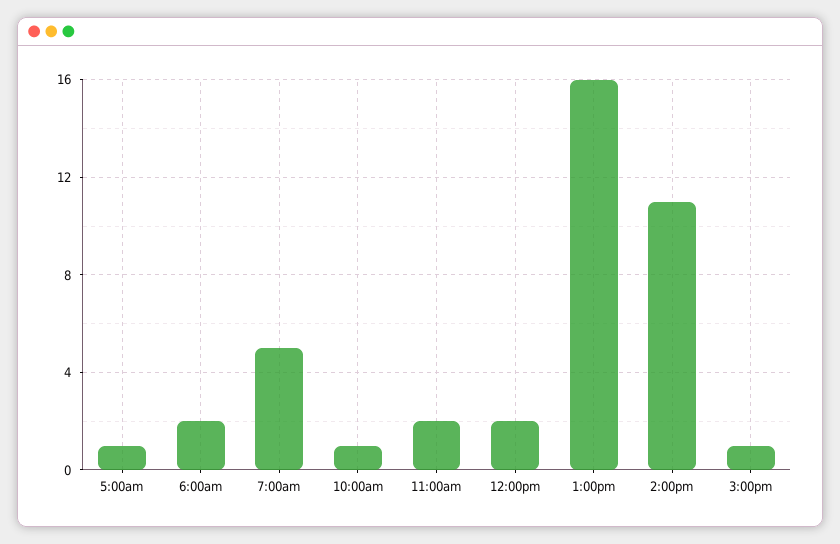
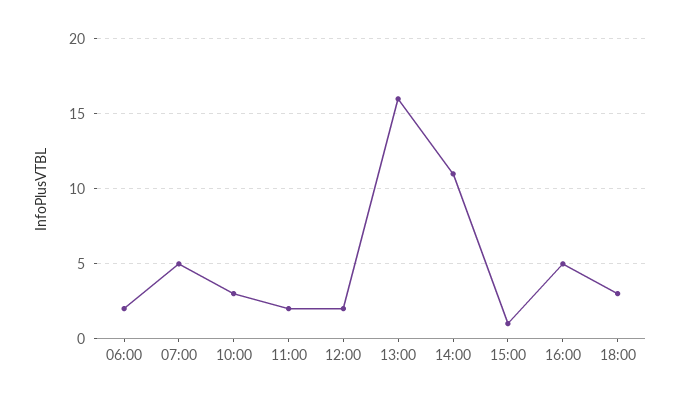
5:00am: 1 -> none
10:00am: 1 -> 3
16:00: none -> 5
18:00: none -> 3

